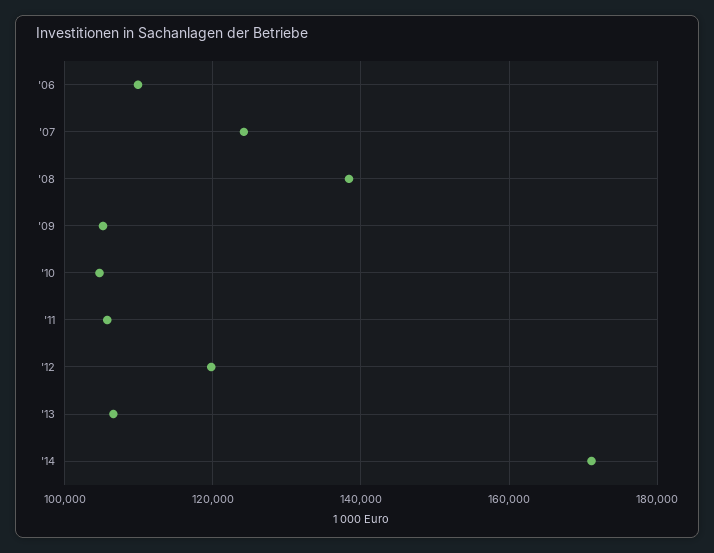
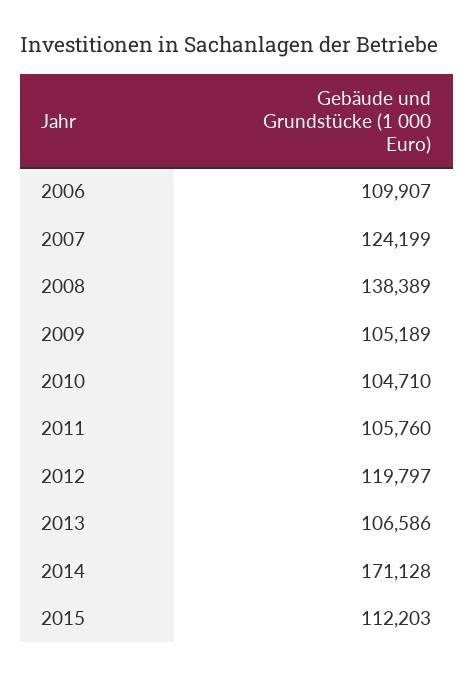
2015: none -> 112203

